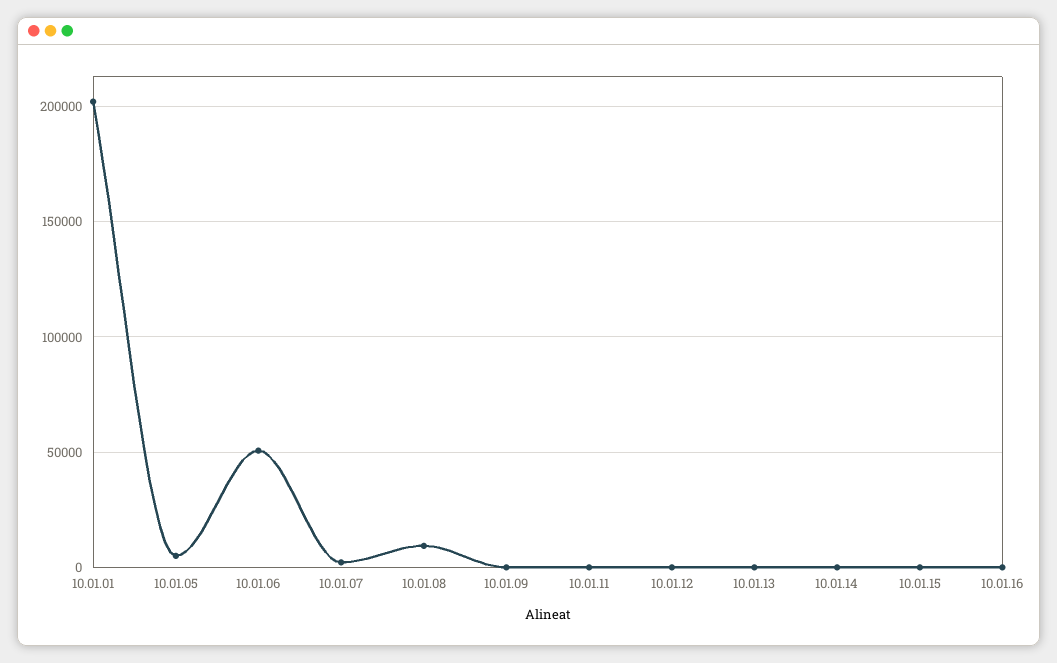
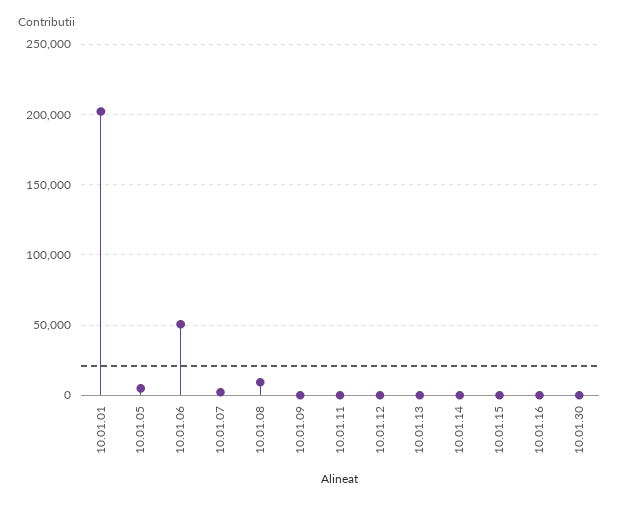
10.01.30: none -> 0

